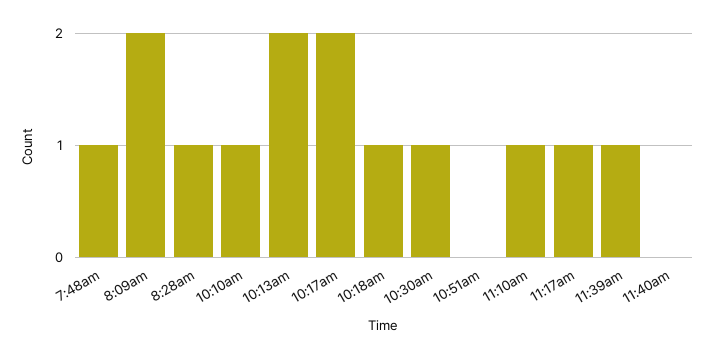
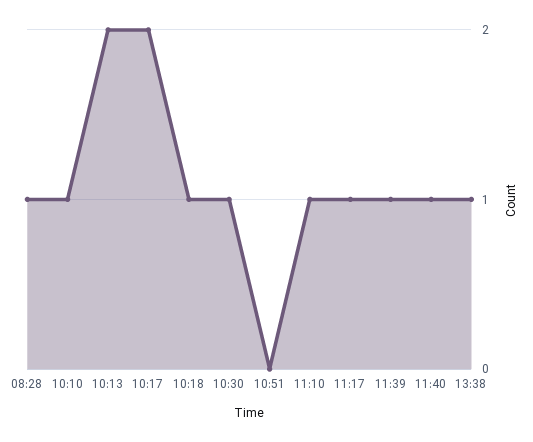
7:48am: 1 -> none
8:09am: 2 -> none
11:40am: 0 -> 1
13:38: none -> 1

